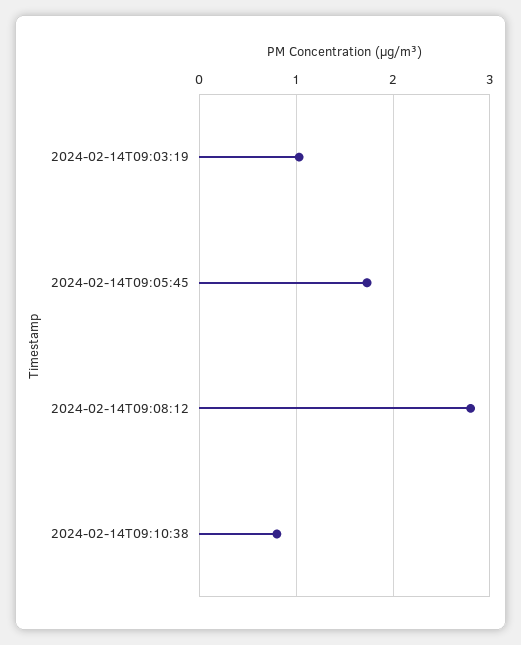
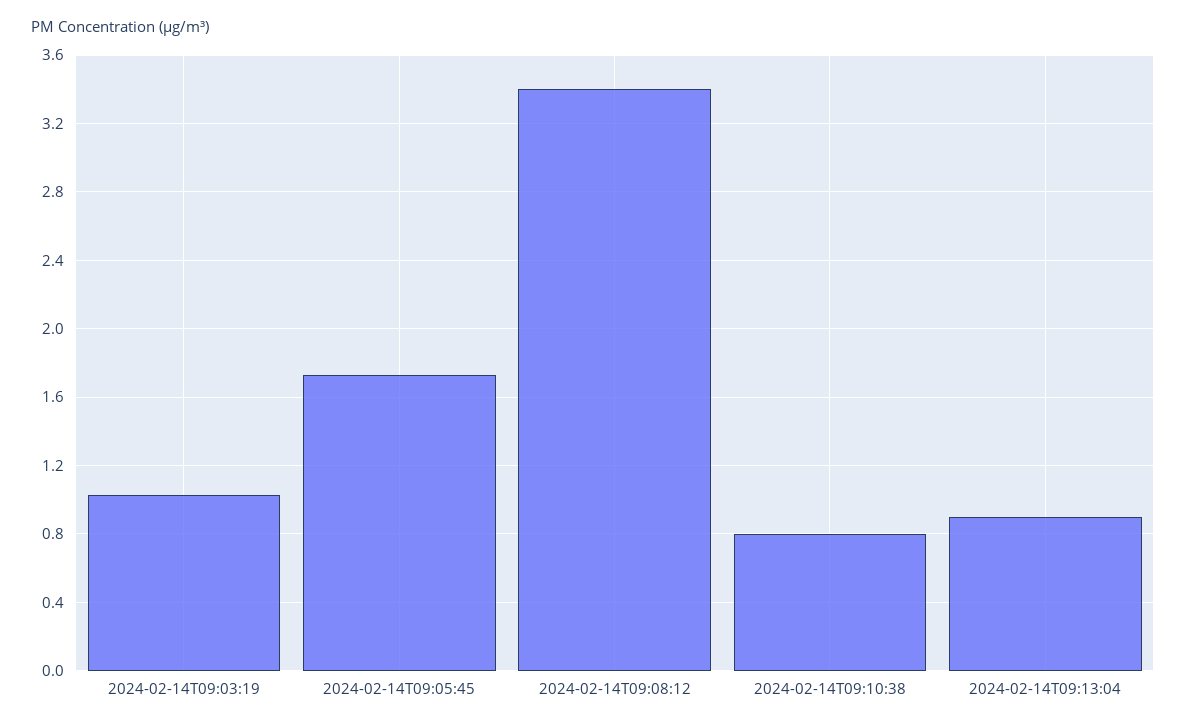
2024-02-14T09:08:12: 2.8 -> 3.4
2024-02-14T09:13:04: none -> 0.9

